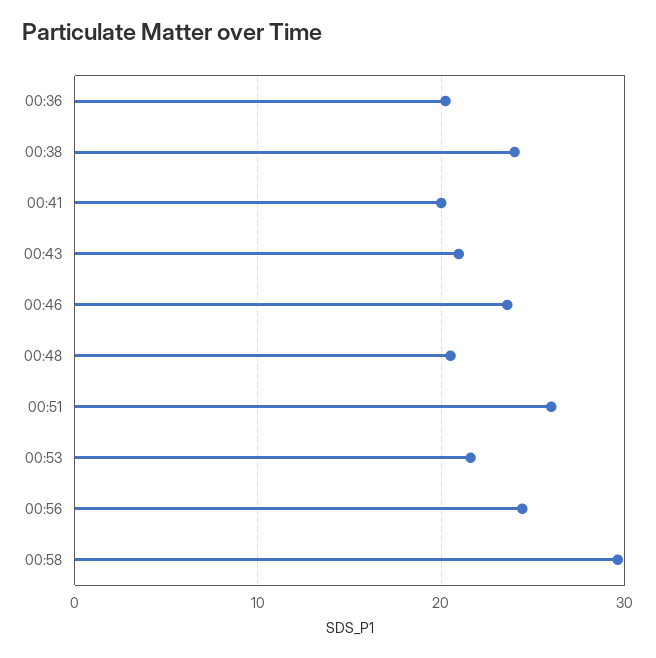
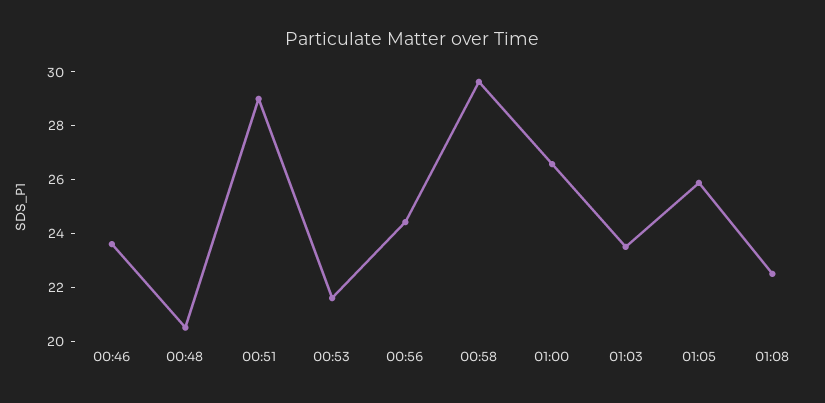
00:36: 20 -> none
00:38: 24 -> none
00:41: 20 -> none
00:43: 21 -> none
00:51: 26 -> 29
01:00: none -> 26.5
01:03: none -> 23.5
01:05: none -> 26
01:08: none -> 22.5

